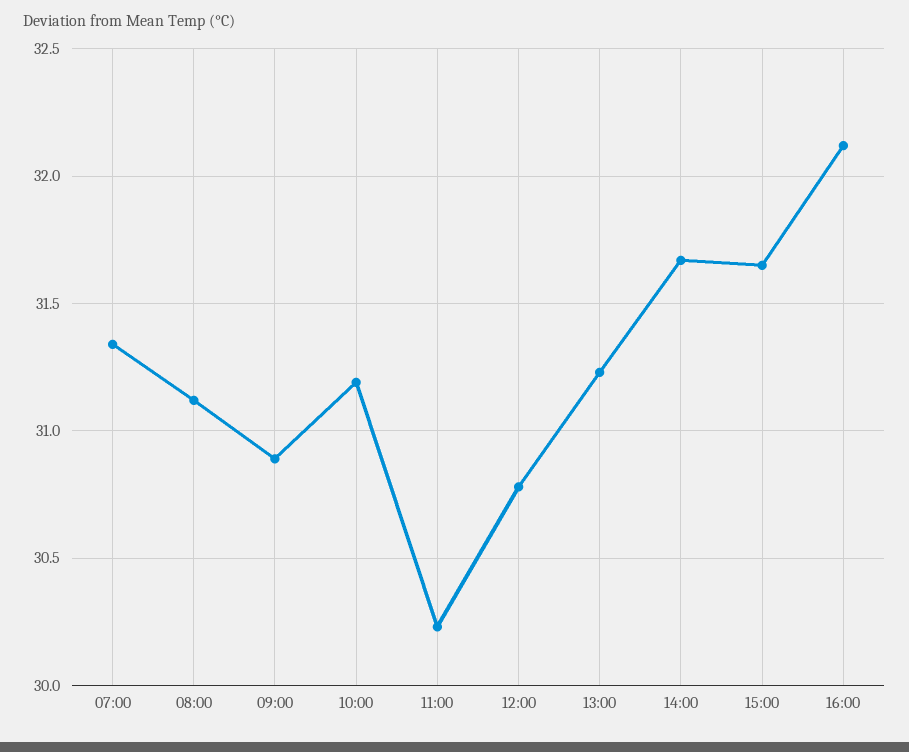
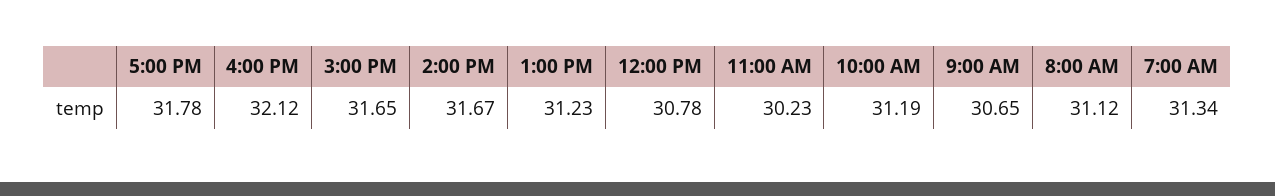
09:00: 30.9 -> 30.65
5:00 PM: none -> 31.78

